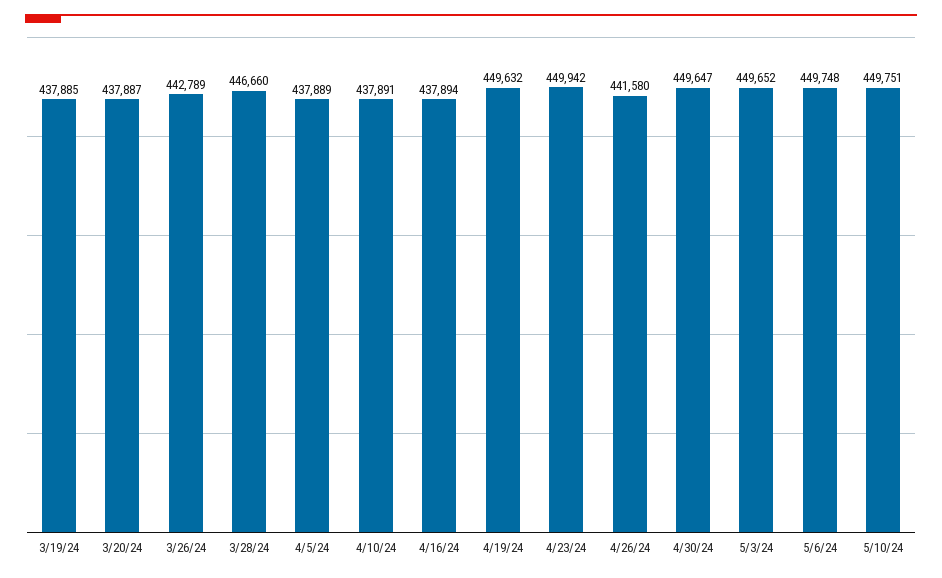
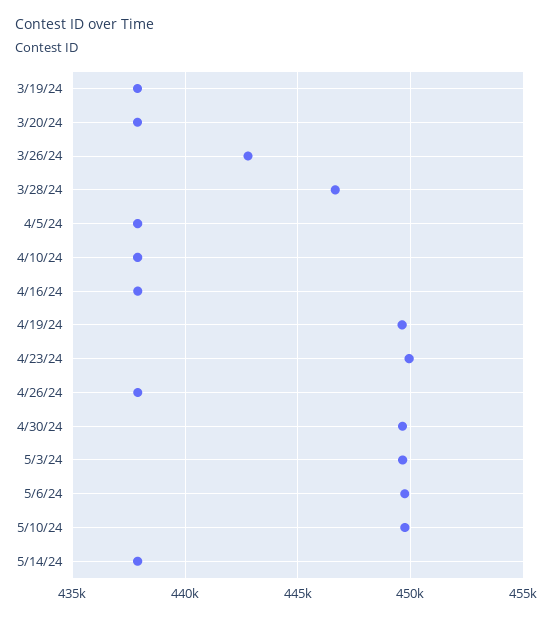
4/26/24: 441580 -> 438000
5/14/24: none -> 438000

